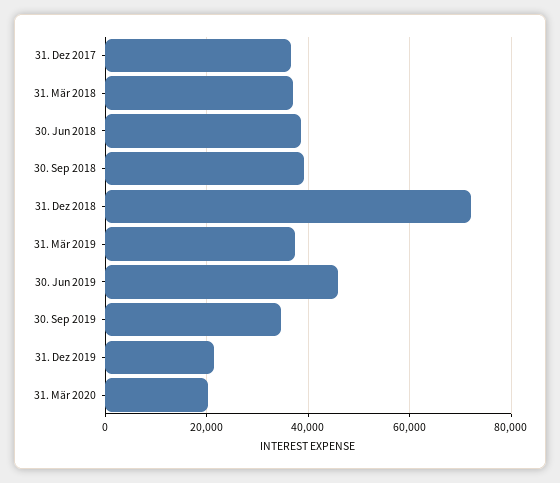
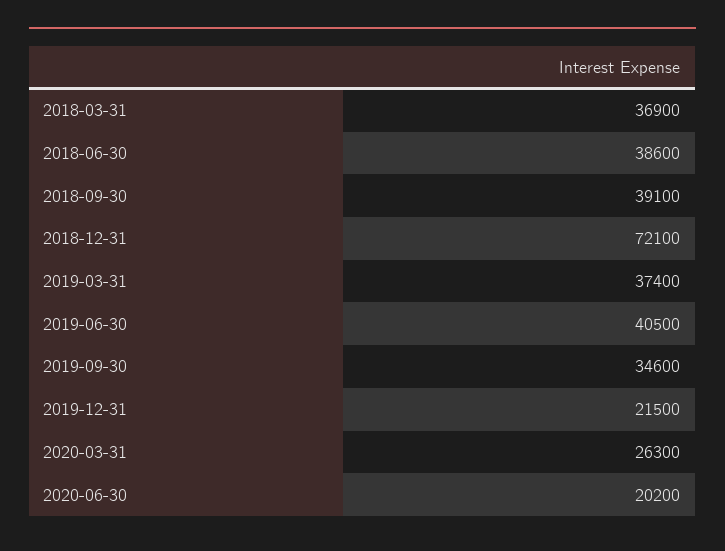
31. Dez 2017: 36000 -> none
30. Jun 2019: 46000 -> 40500
31. Mär 2020: 20000 -> 26300
2020-06-30: none -> 20200

